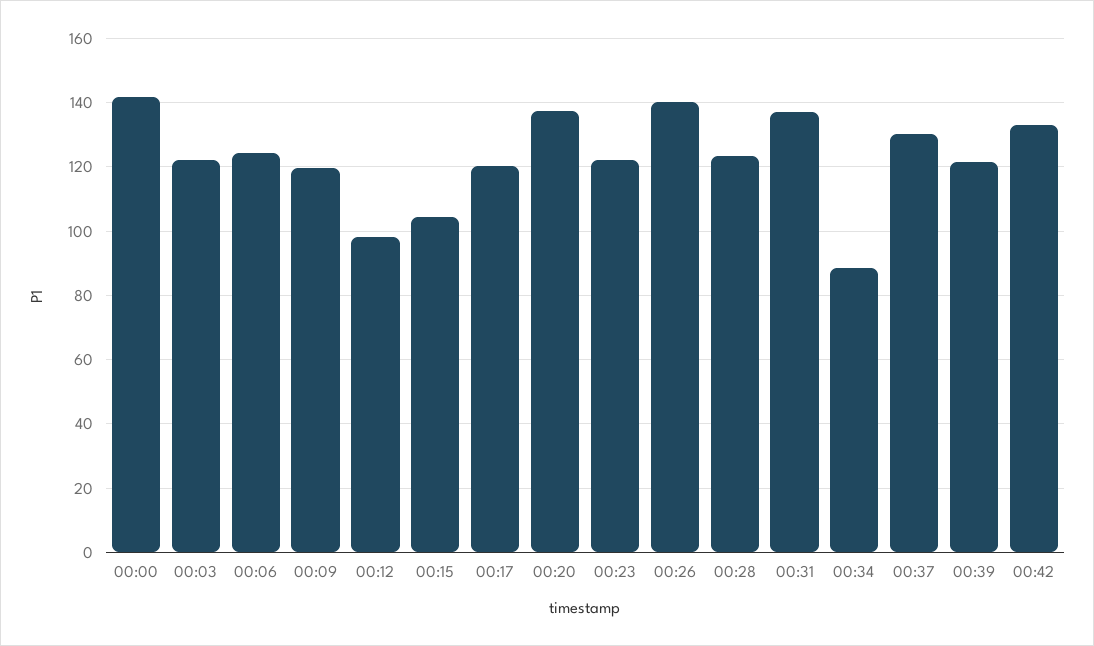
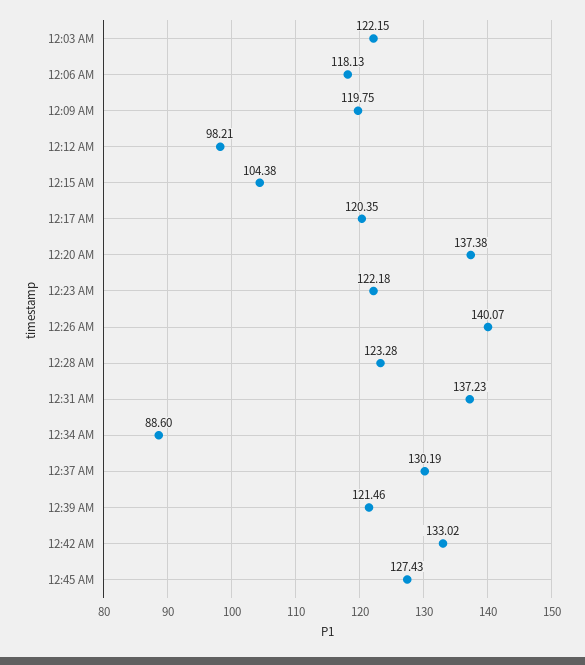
00:00: 142 -> none
00:06: 124 -> 118.13
12:45 AM: none -> 127.43

